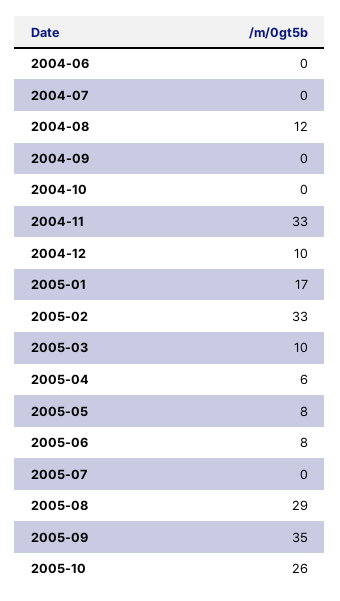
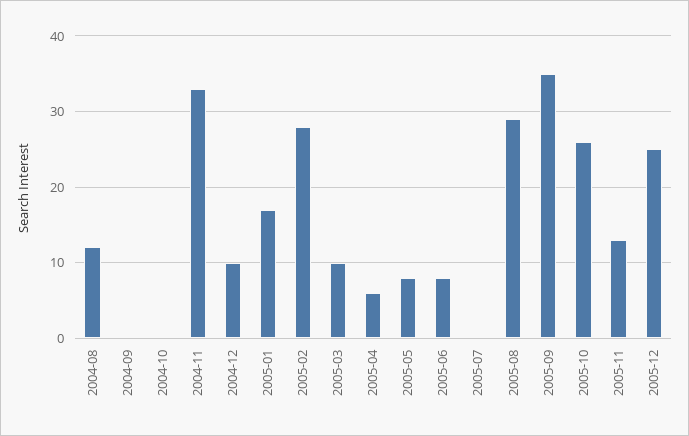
2004-06: 0 -> none
2004-07: 0 -> none
2005-02: 33 -> 28
2005-11: none -> 13
2005-12: none -> 25

